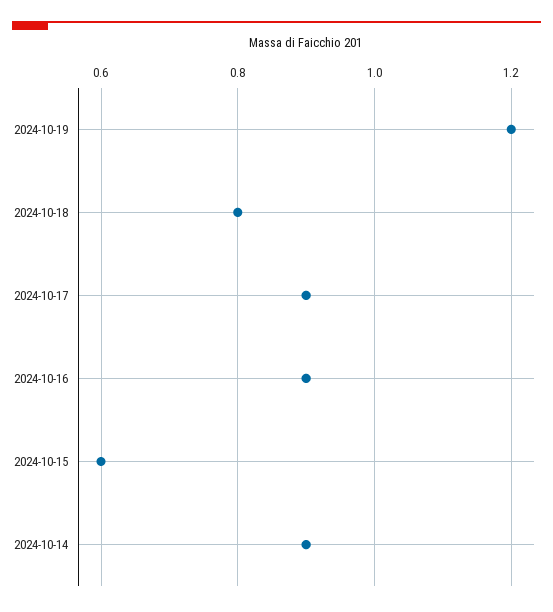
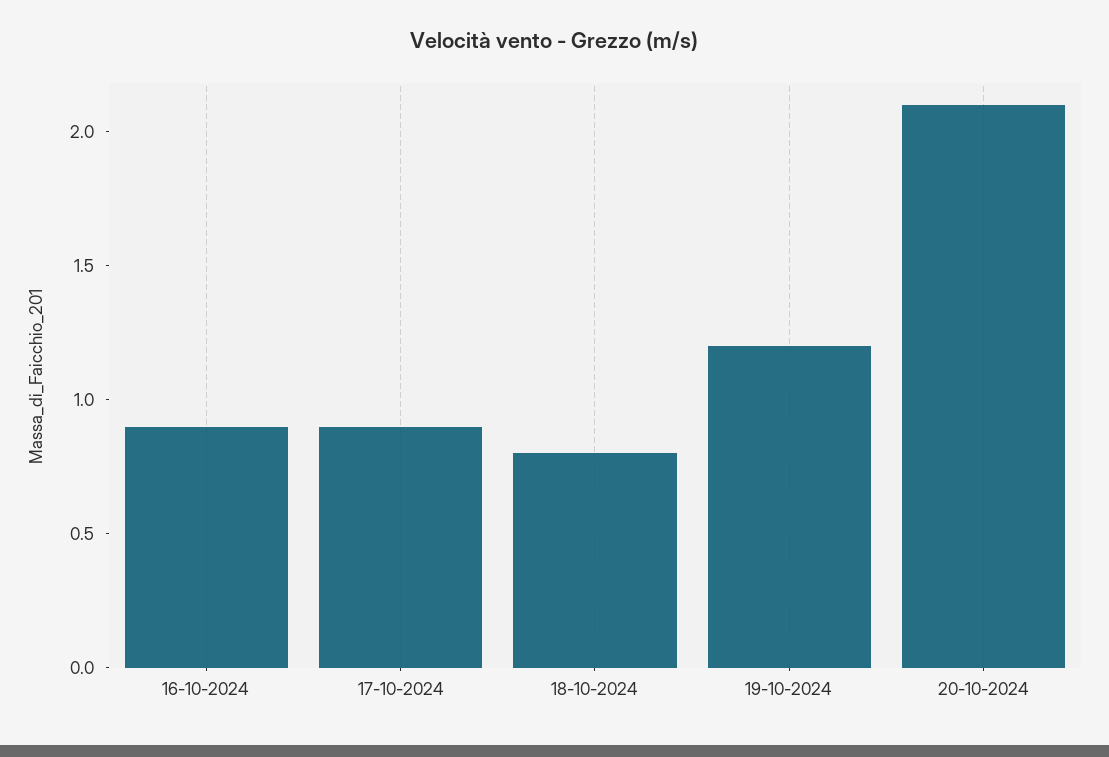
2024-10-15: 0.6 -> none
2024-10-14: 0.9 -> none
20-10-2024: none -> 2.1

